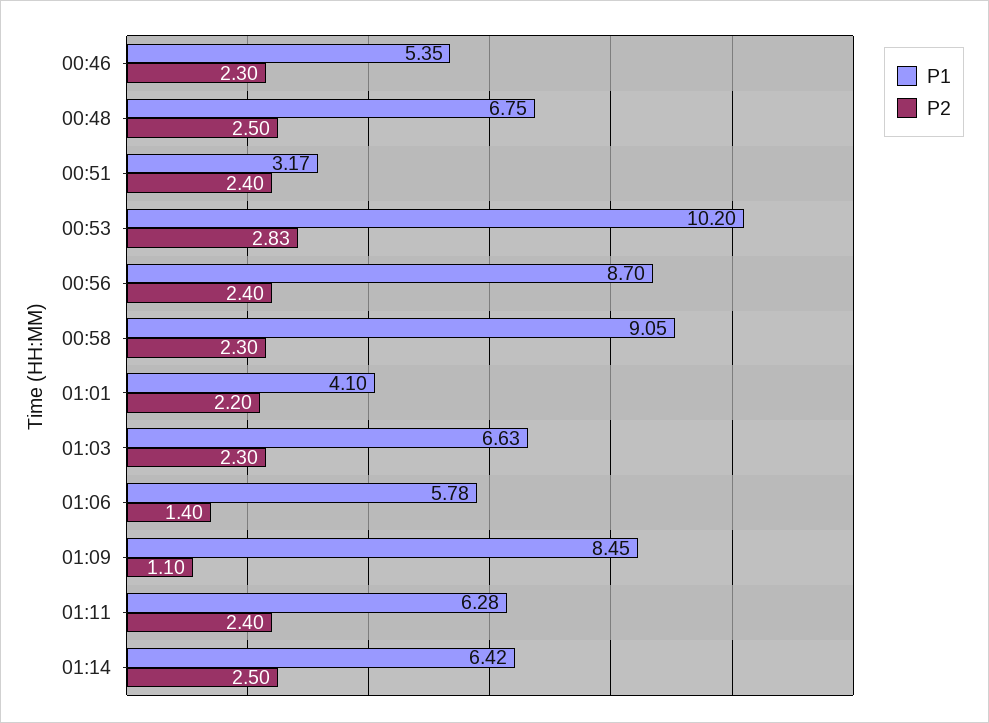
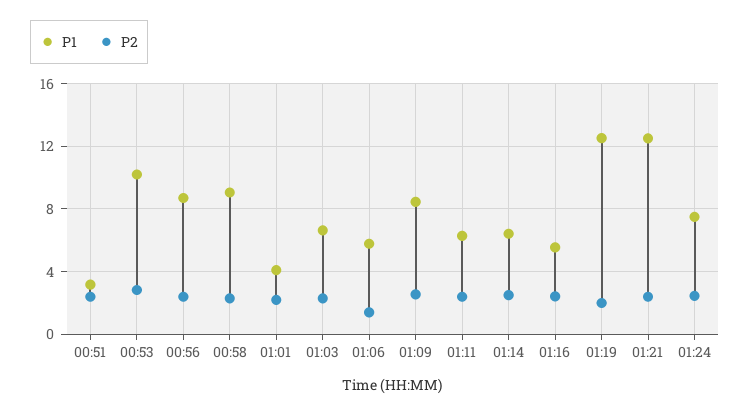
P1, 00:46: 5.35 -> none
P2, 00:46: 2.3 -> none
P1, 00:48: 6.75 -> none
P2, 00:48: 2.5 -> none
P2, 01:09: 1.1 -> 2.5
P1, 01:16: none -> 5.5
P2, 01:16: none -> 2.5
P1, 01:19: none -> 12.5
P2, 01:19: none -> 2
P1, 01:21: none -> 12.5
P2, 01:21: none -> 2.5
P1, 01:24: none -> 7.5
P2, 01:24: none -> 2.5

